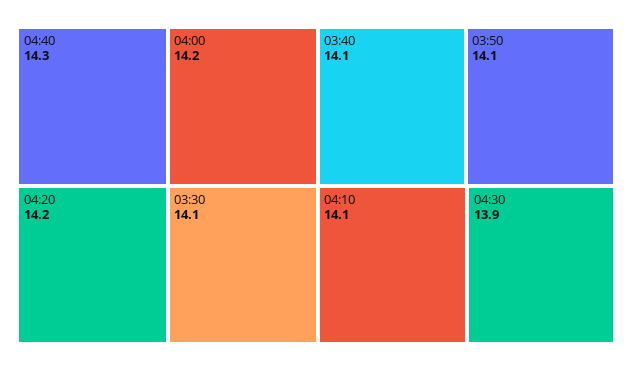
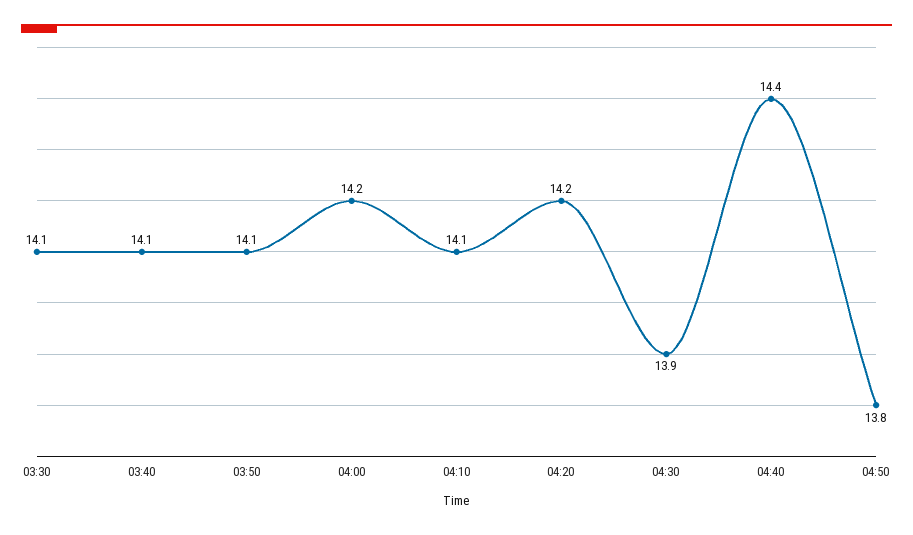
04:40: 14.3 -> 14.4
04:50: none -> 13.8

